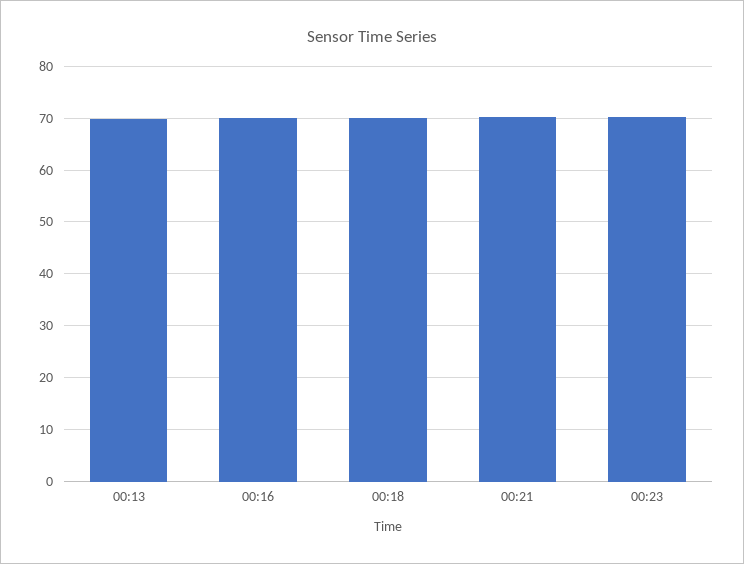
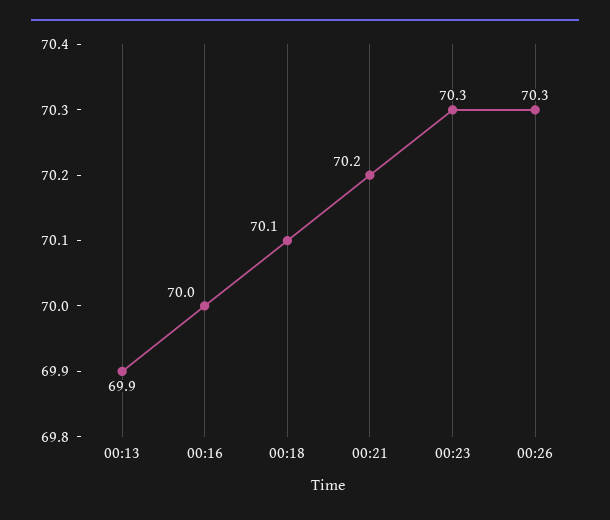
00:26: none -> 70.3

